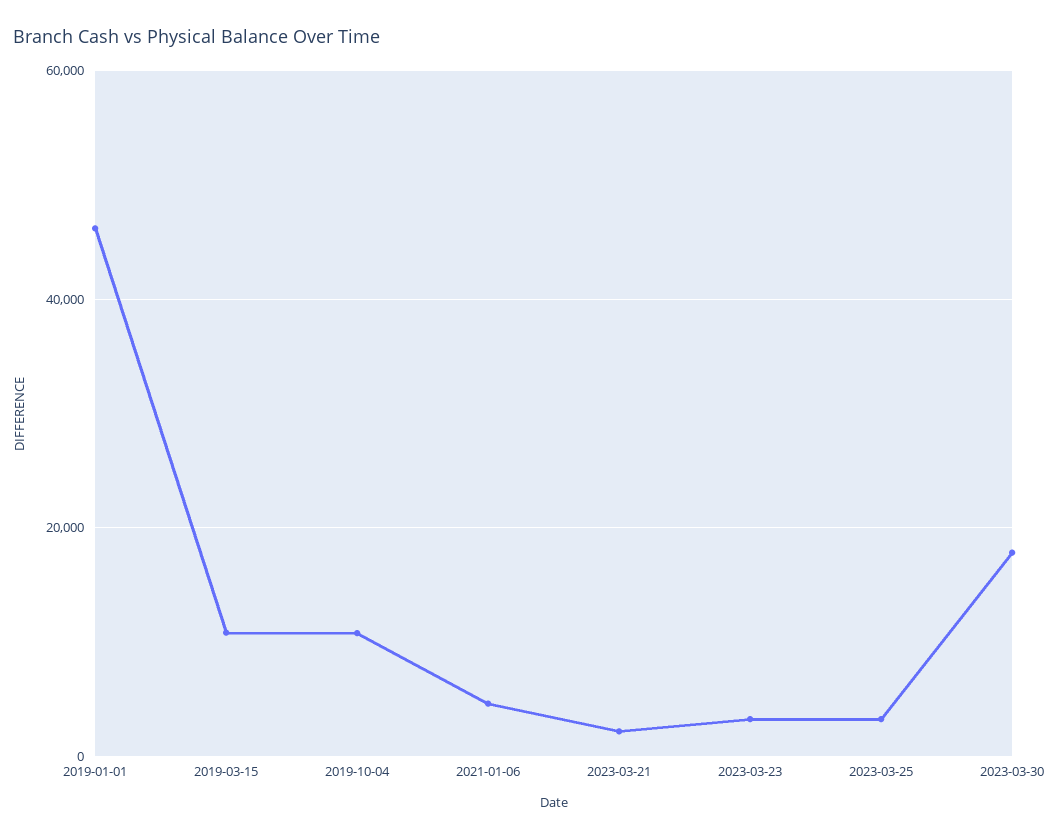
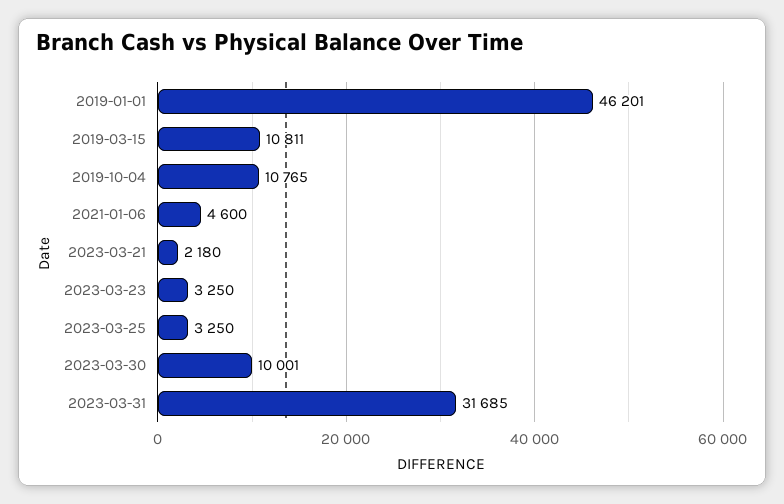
2023-03-30: 18000 -> 10001
2023-03-31: none -> 31685

